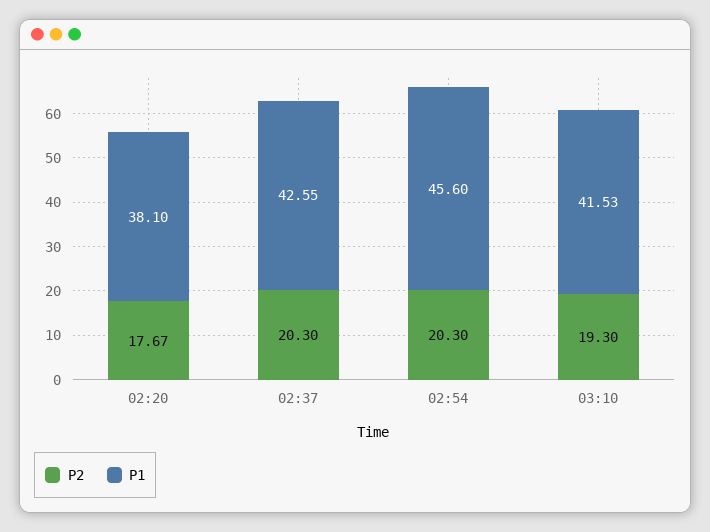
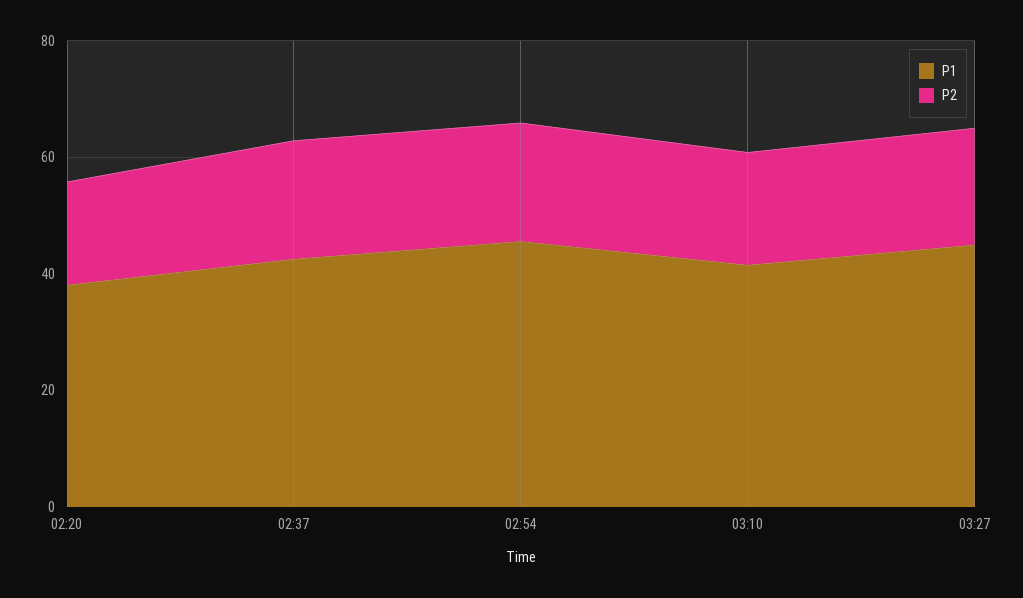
P1, 03:27: none -> 45
P2, 03:27: none -> 20

